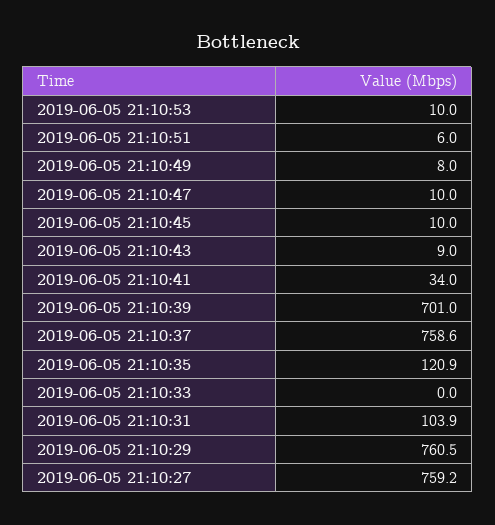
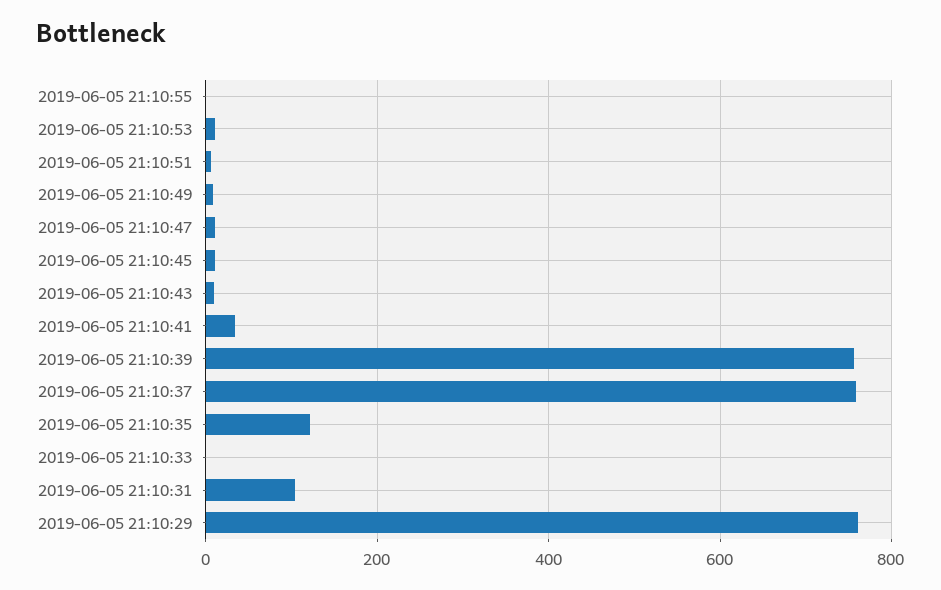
2019-06-05 21:10:39: 701 -> 760
2019-06-05 21:10:27: 759.2 -> none
2019-06-05 21:10:55: none -> 0

